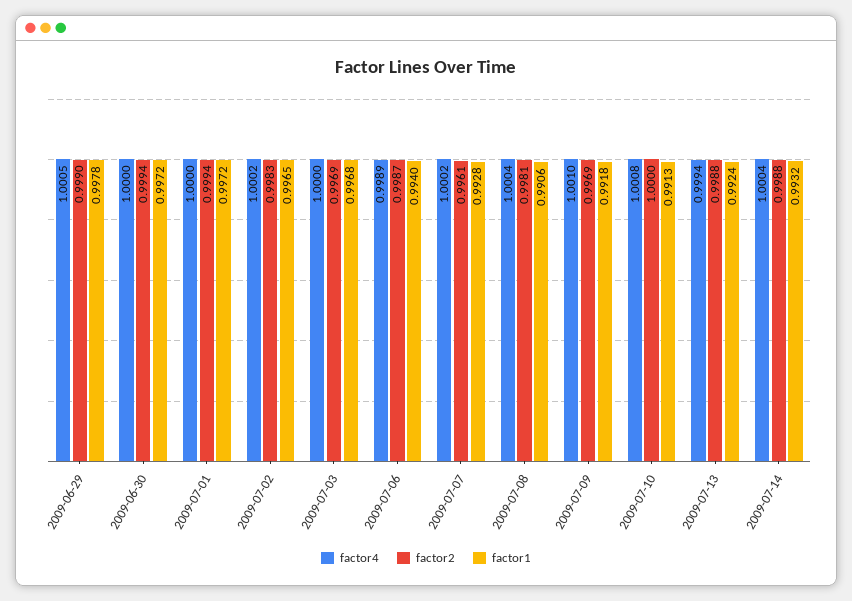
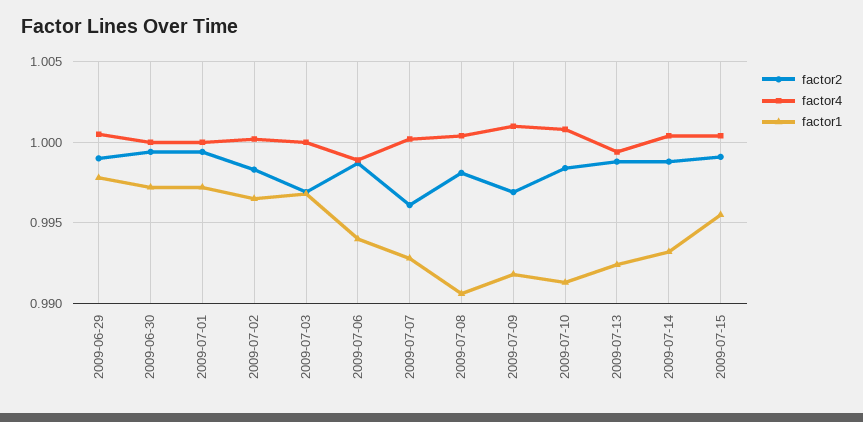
factor2, 2009-07-10: 1 -> 0.9985
factor2, 2009-07-15: none -> 0.999
factor4, 2009-07-15: none -> 1.0005
factor1, 2009-07-15: none -> 0.9955

